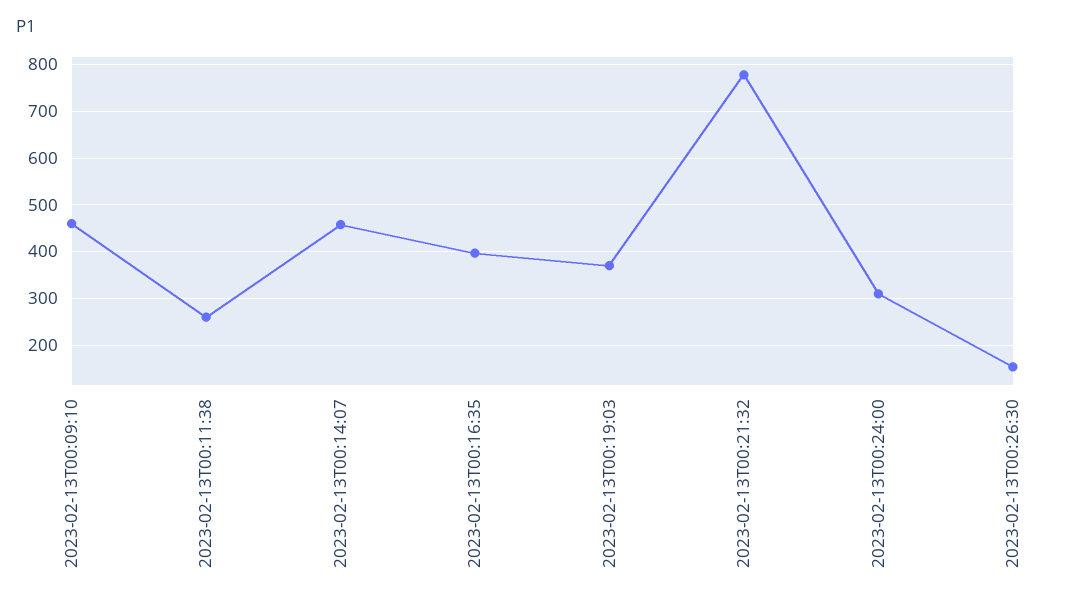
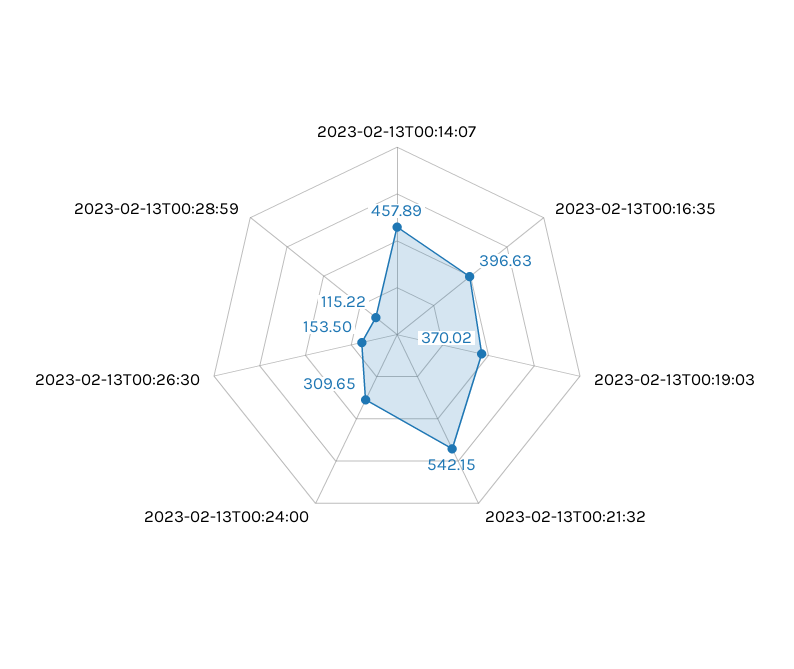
2023-02-13T00:09:10: 460 -> none
2023-02-13T00:11:38: 260 -> none
2023-02-13T00:21:32: 780 -> 542.15
2023-02-13T00:28:59: none -> 115.22

